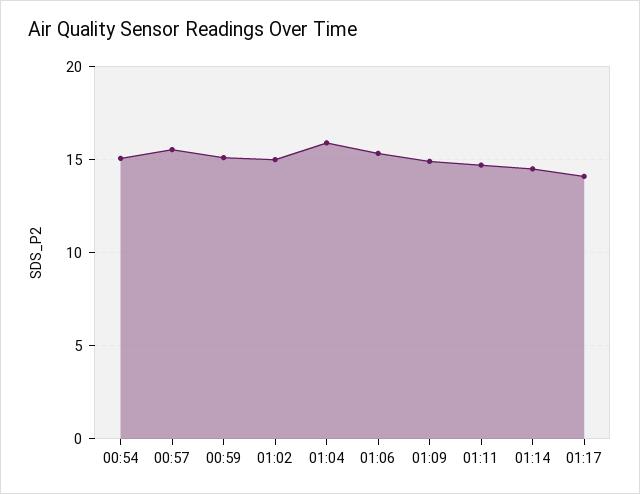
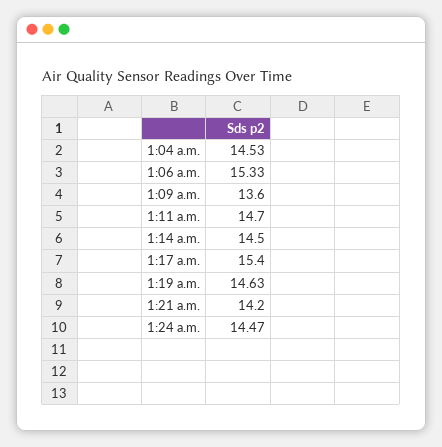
00:54: 15 -> none
00:57: 15.5 -> none
00:59: 15 -> none
01:02: 15 -> none
01:04: 16 -> 14.53
01:09: 15 -> 13.6
01:17: 14 -> 15.4
1:19 a.m.: none -> 14.63
1:21 a.m.: none -> 14.2
1:24 a.m.: none -> 14.47

